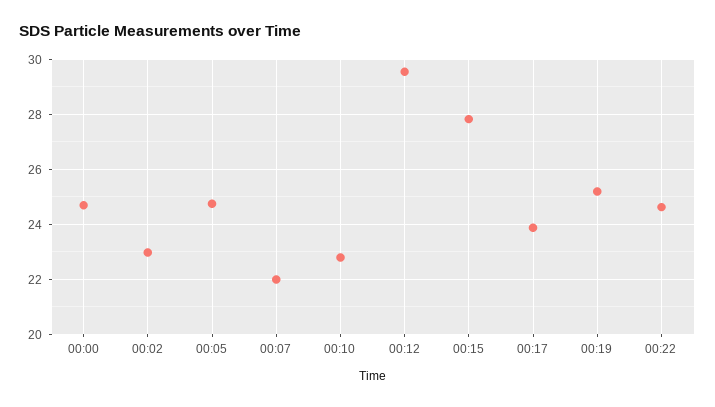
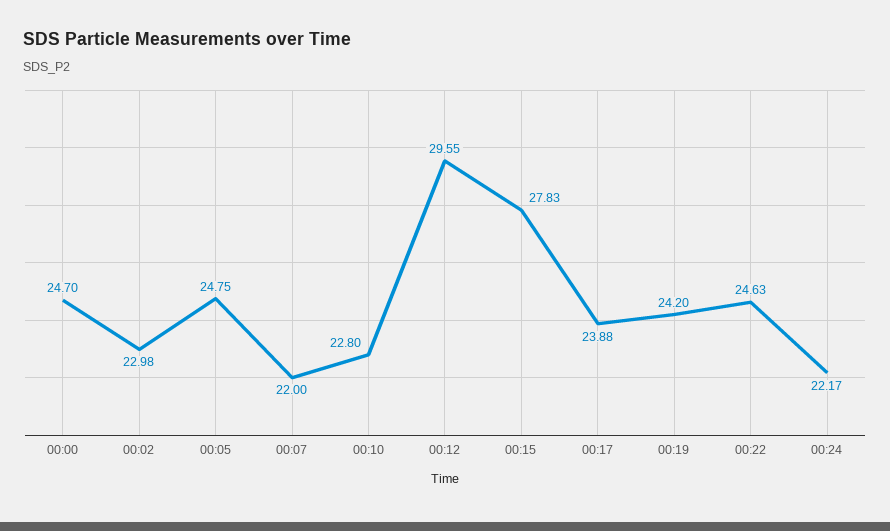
00:19: 25.25 -> 24.2
00:24: none -> 22.17

